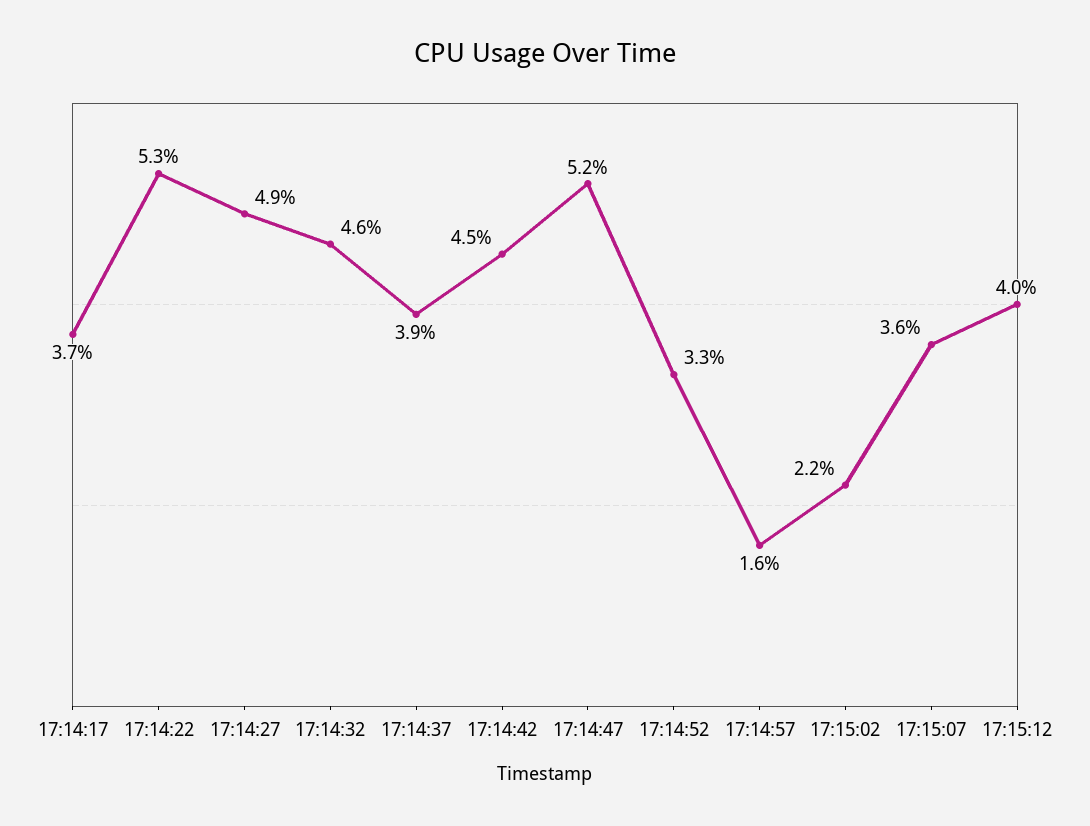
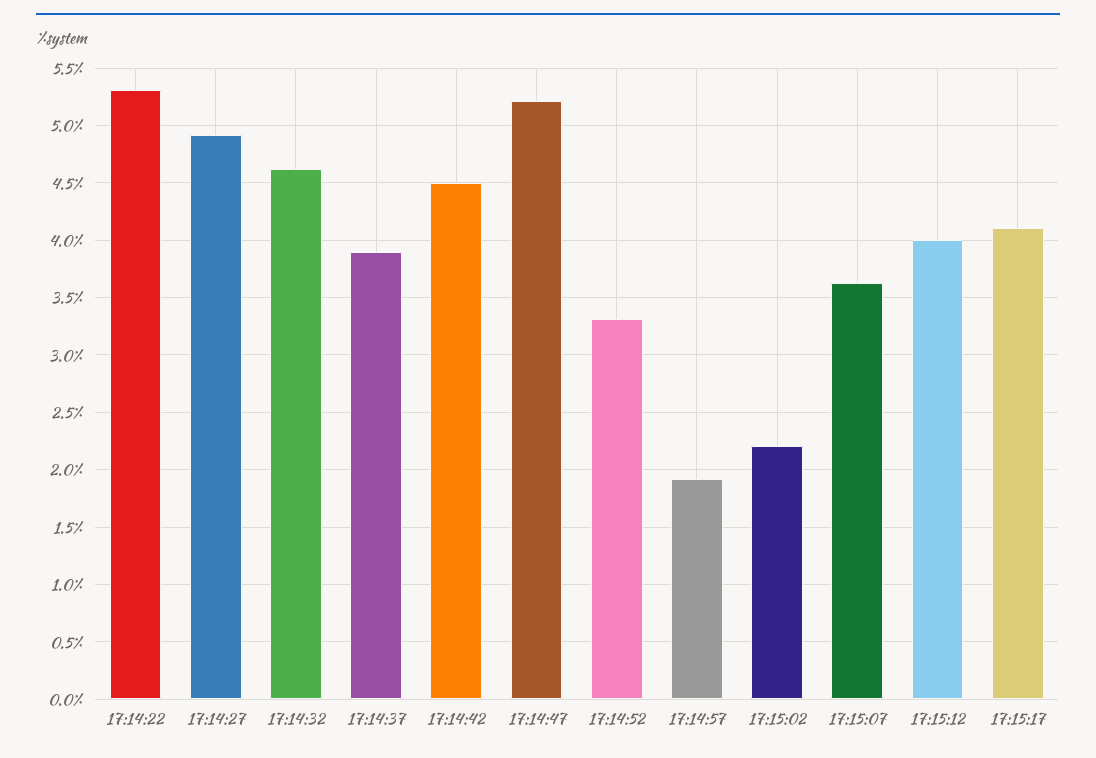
17:14:17: 3.7 -> none
17:14:57: 1.6 -> 1.9
17:15:17: none -> 4.1

